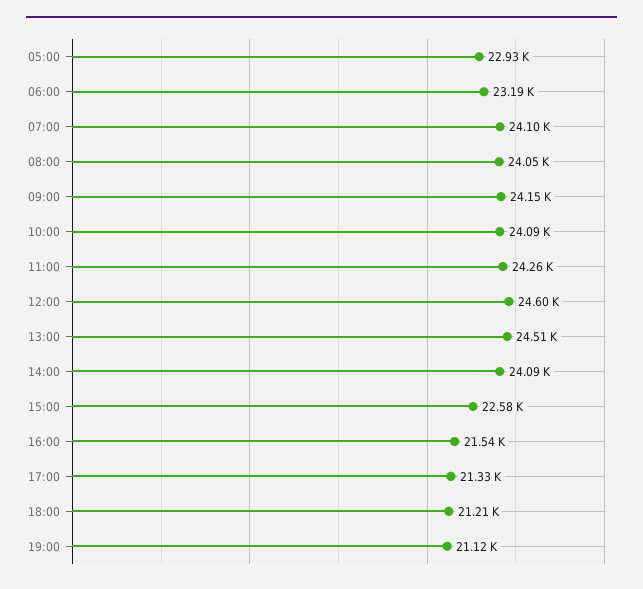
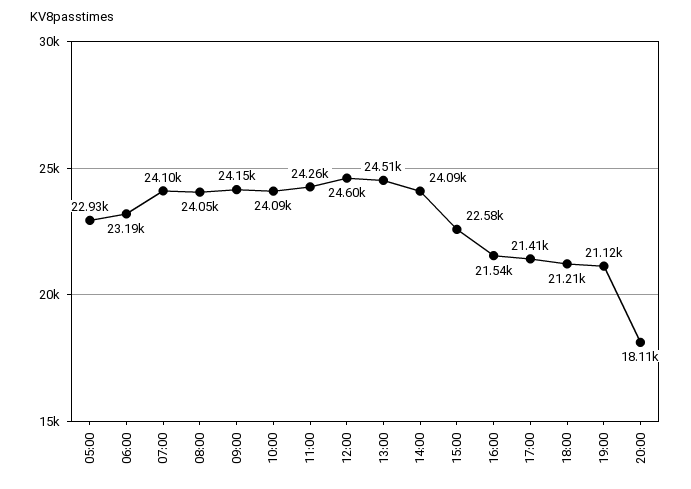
17:00: 21330 -> 21410
20:00: none -> 18110

